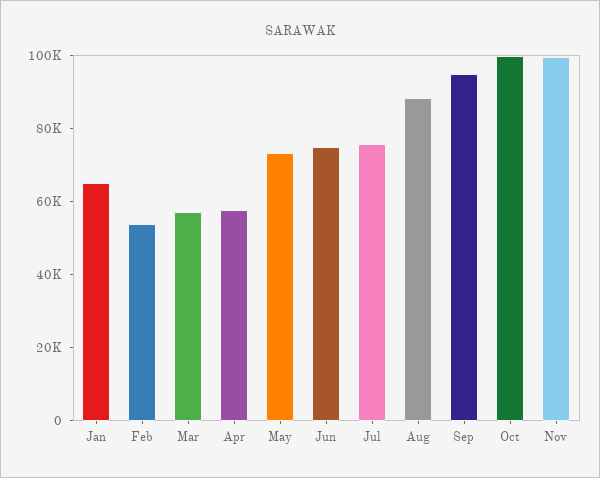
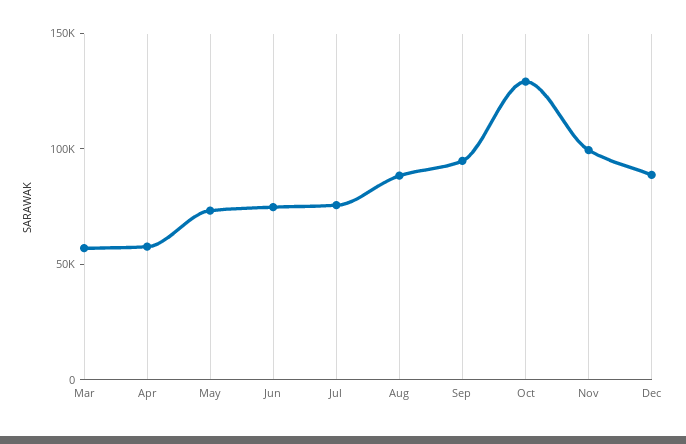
Jan: 65000 -> none
Feb: 55000 -> none
Oct: 100000 -> 130000
Dec: none -> 90000

